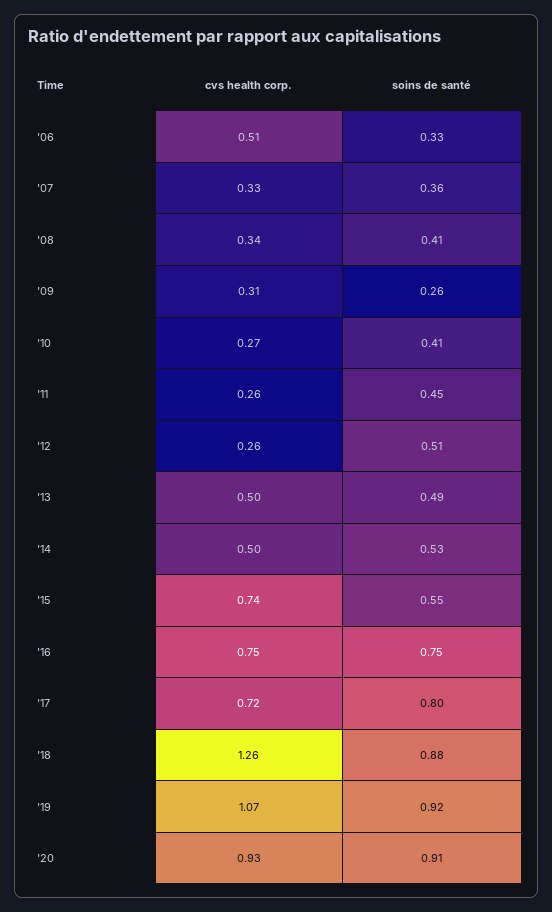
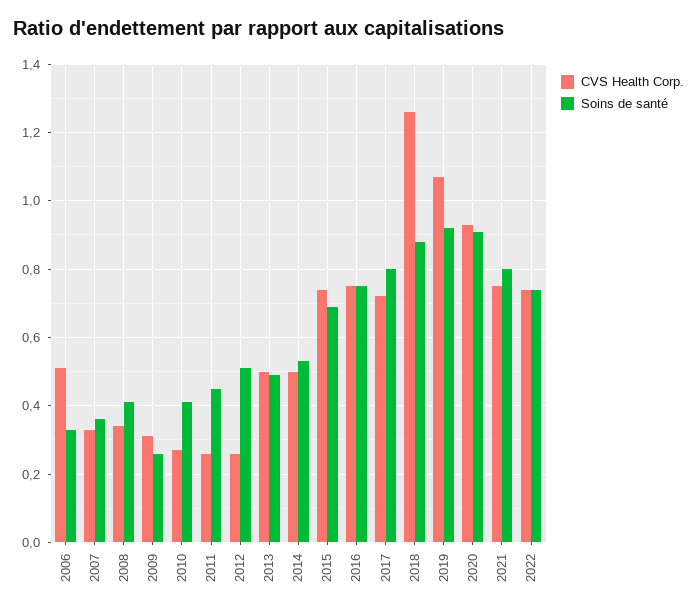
soins de santé, '15: 0.55 -> 0.7
cvs health corp., 2021: none -> 0.75
soins de santé, 2021: none -> 0.8
cvs health corp., 2022: none -> 0.75
soins de santé, 2022: none -> 0.75

